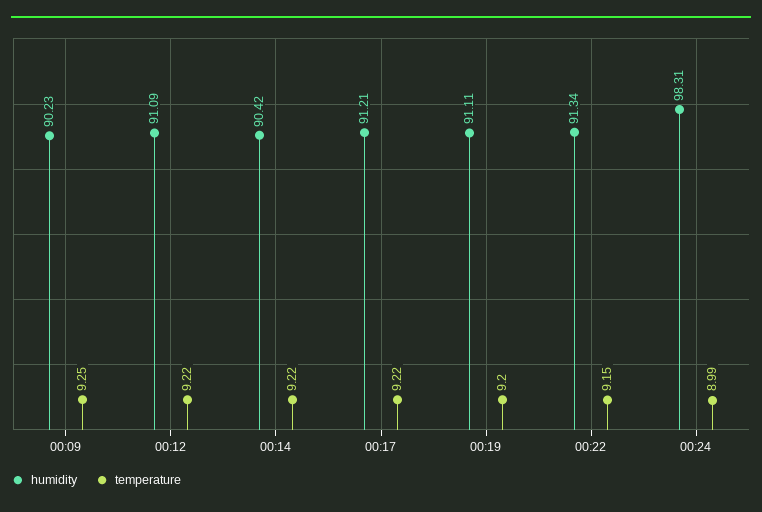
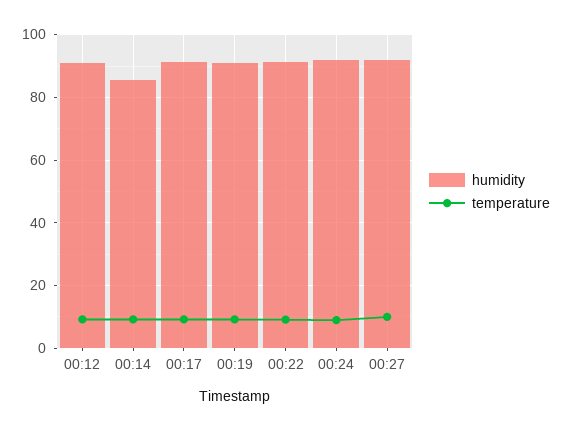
humidity, 00:09: 90.23 -> none
temperature, 00:09: 9.25 -> none
humidity, 00:14: 90.42 -> 86
humidity, 00:24: 98.31 -> 92
humidity, 00:27: none -> 92
temperature, 00:27: none -> 10

